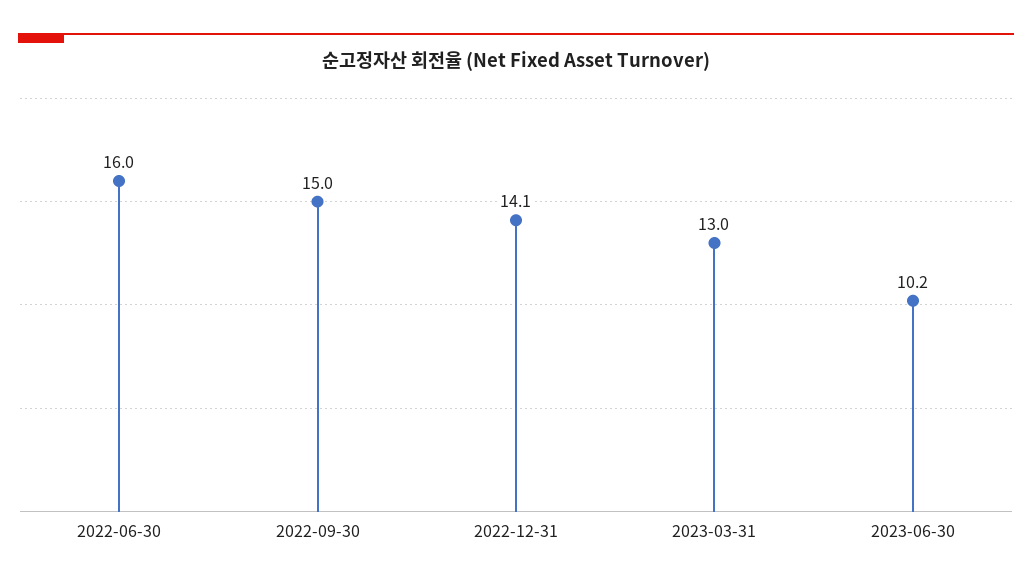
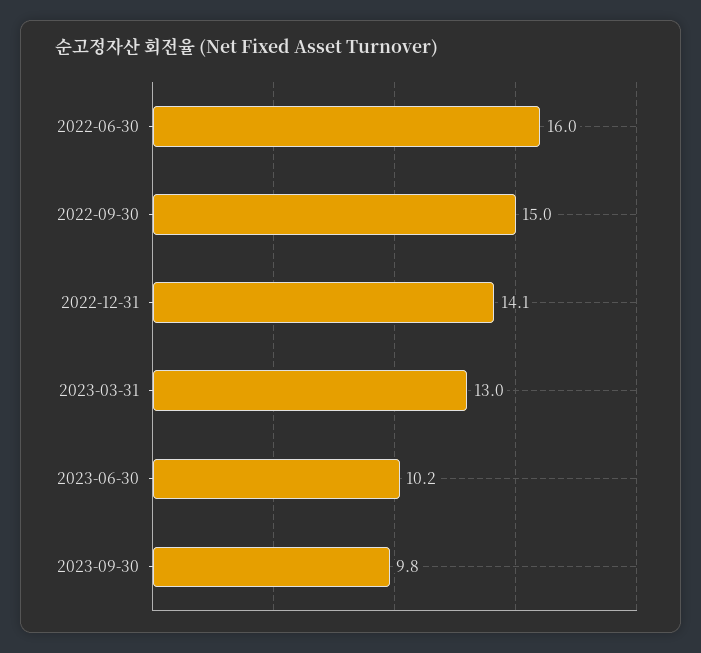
2023-09-30: none -> 9.8

